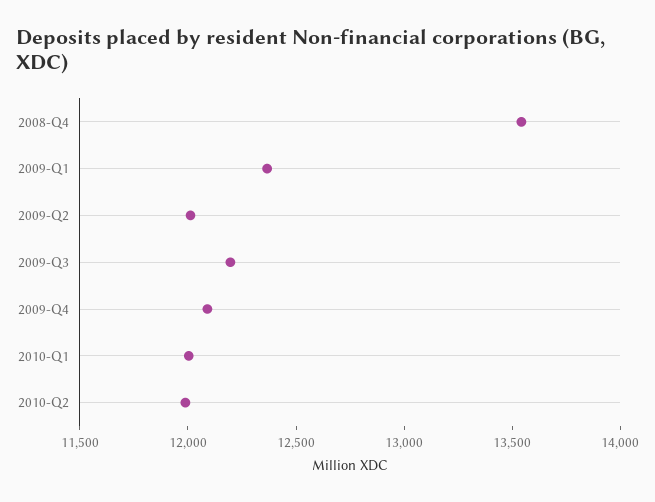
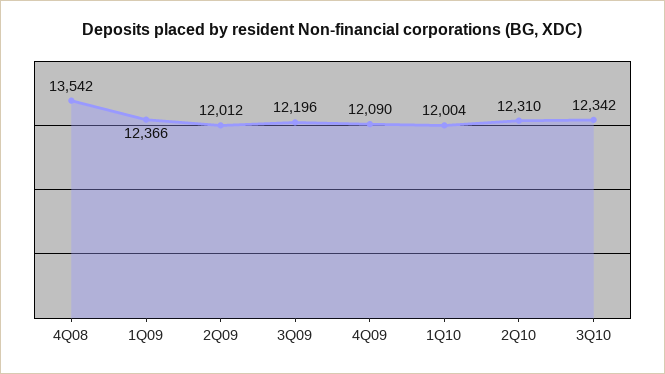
2010-Q2: 12000 -> 12310
3Q10: none -> 12342

